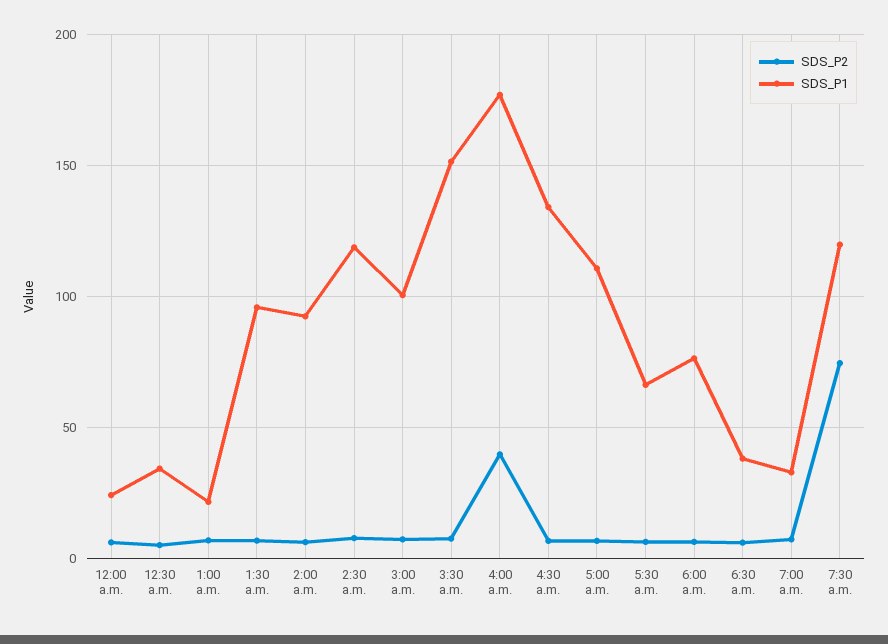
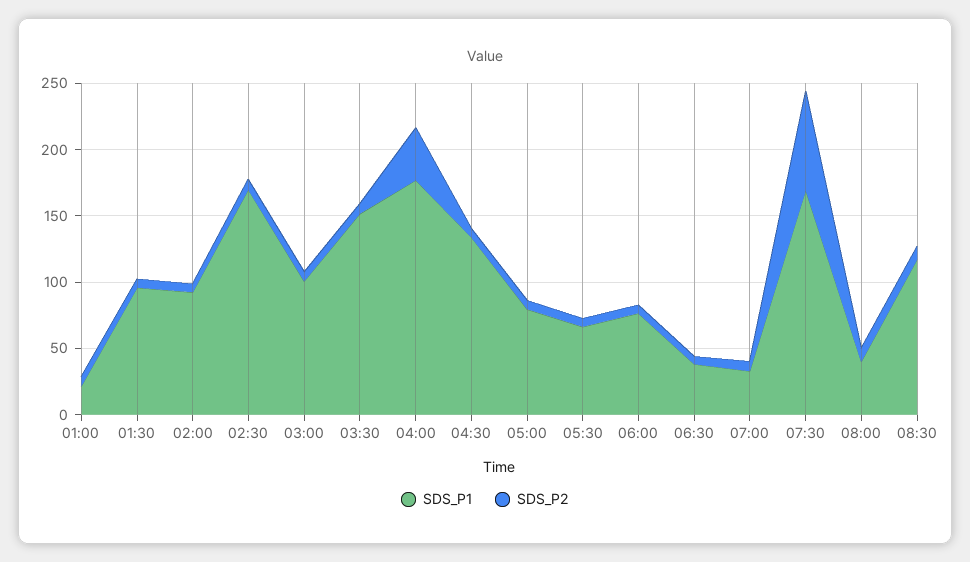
SDS_P2, 12:00 a.m.: 5 -> none
SDS_P1, 12:00 a.m.: 25 -> none
SDS_P2, 12:30 a.m.: 5 -> none
SDS_P1, 12:30 a.m.: 35 -> none
SDS_P1, 2:30 a.m.: 120 -> 170
SDS_P1, 5:00 a.m.: 110 -> 80
SDS_P1, 7:30 a.m.: 120 -> 170
SDS_P1, 08:00: none -> 40
SDS_P2, 08:00: none -> 10
SDS_P1, 08:30: none -> 120
SDS_P2, 08:30: none -> 10

